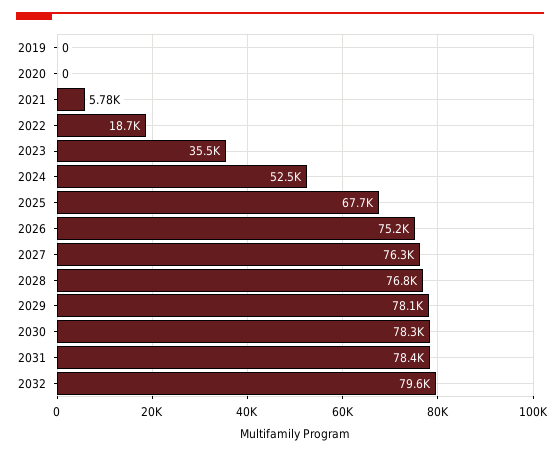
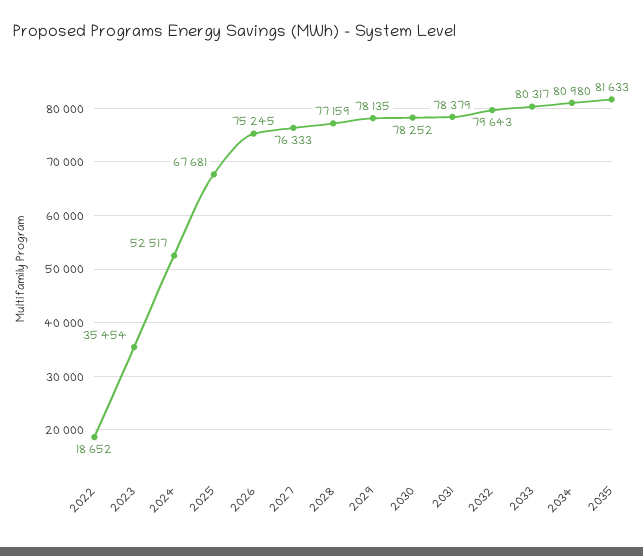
2019: 0 -> none
2020: 0 -> none
2021: 5780 -> none
2028: 76800 -> 77159
2033: none -> 80317
2034: none -> 80980
2035: none -> 81633

